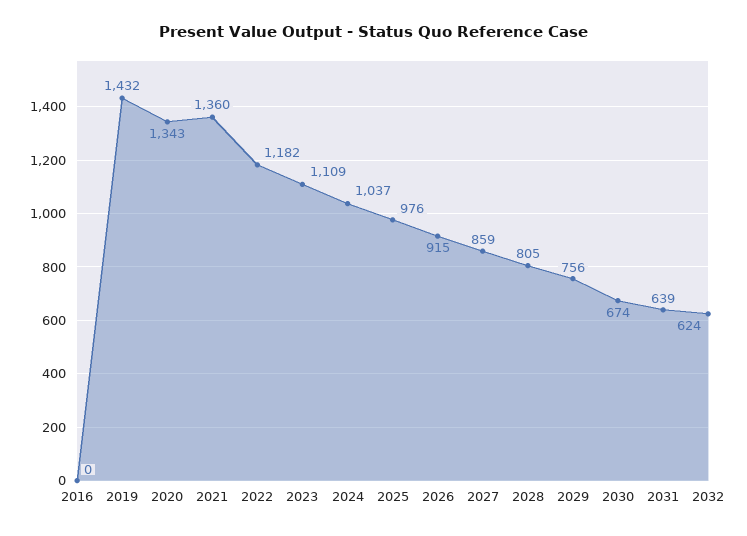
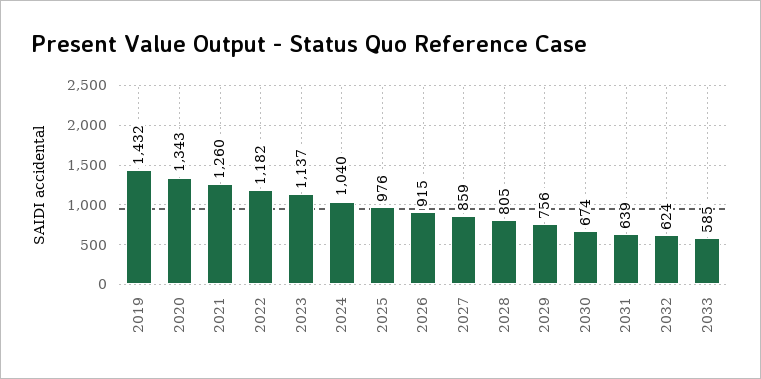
2016: 0 -> none
2021: 1360 -> 1260
2023: 1109 -> 1137
2024: 1037 -> 1040
2033: none -> 585

